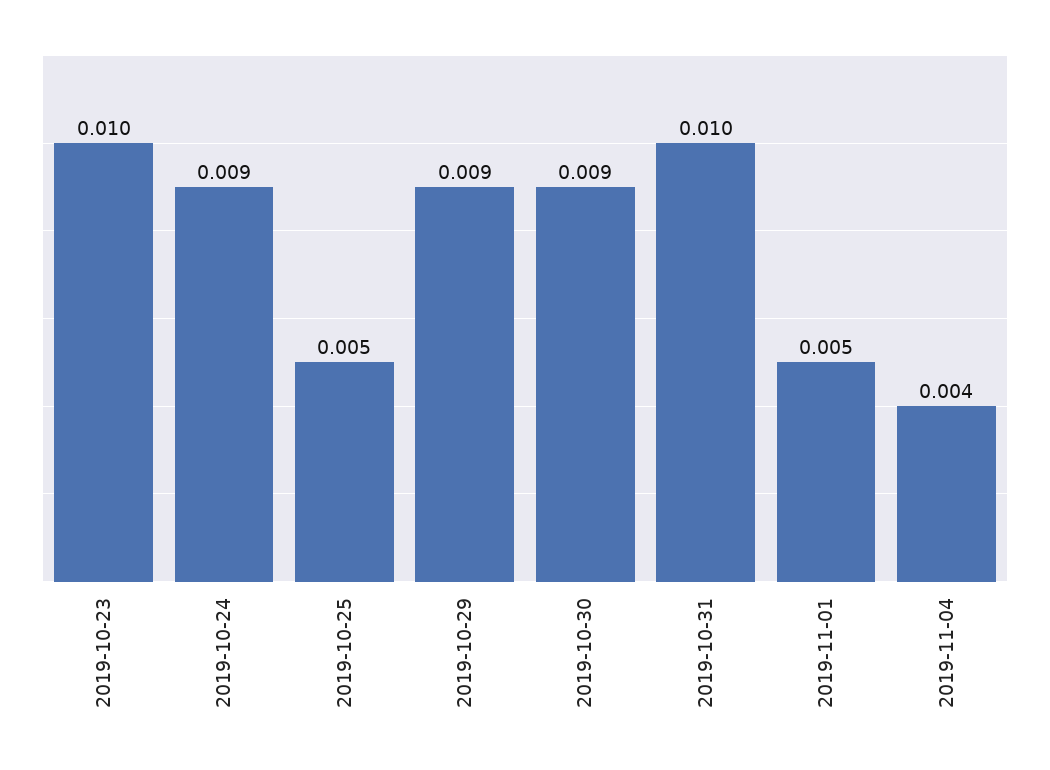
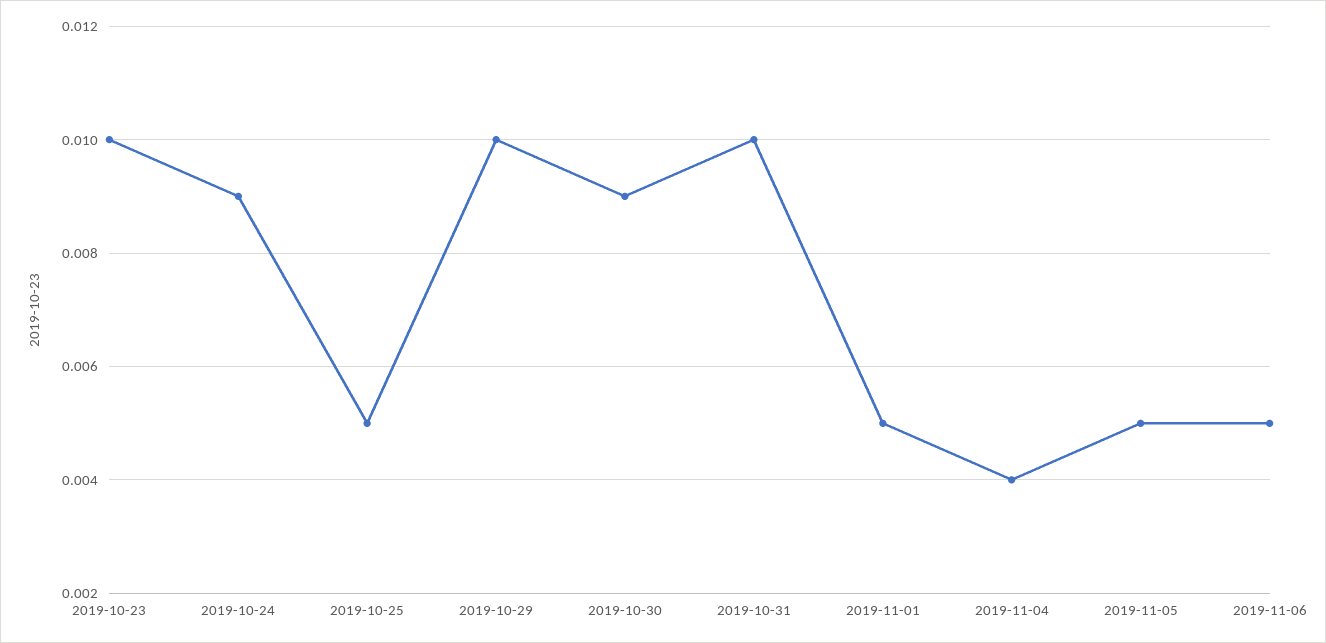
2019-10-29: 0.009 -> 0.01
2019-11-05: none -> 0.005
2019-11-06: none -> 0.005

